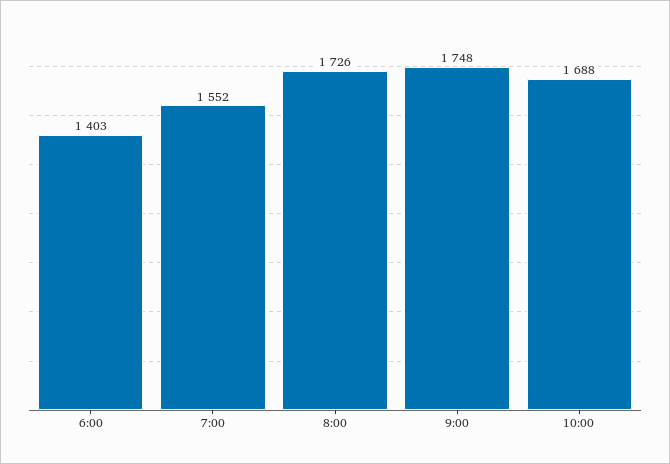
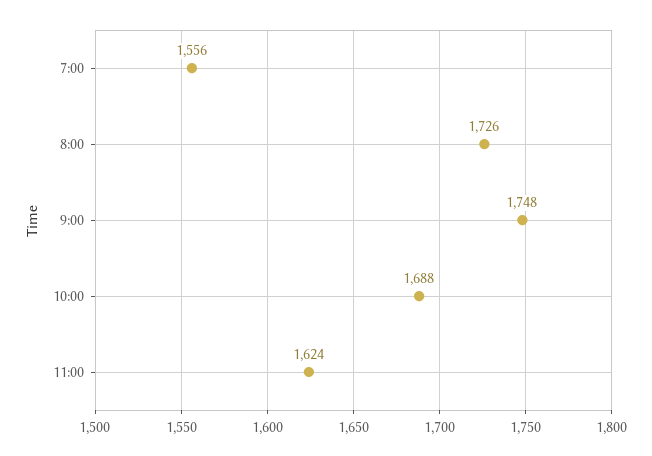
6:00: 1403 -> none
7:00: 1552 -> 1556
11:00: none -> 1624

